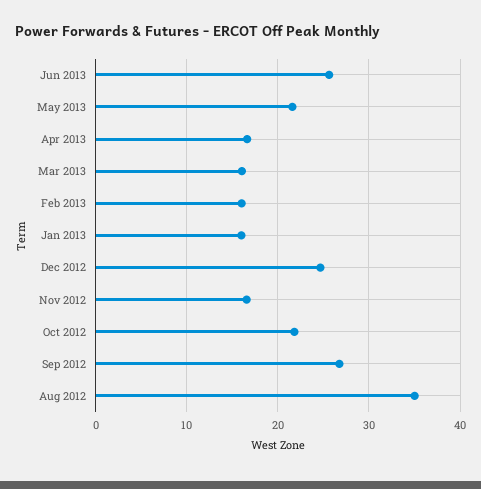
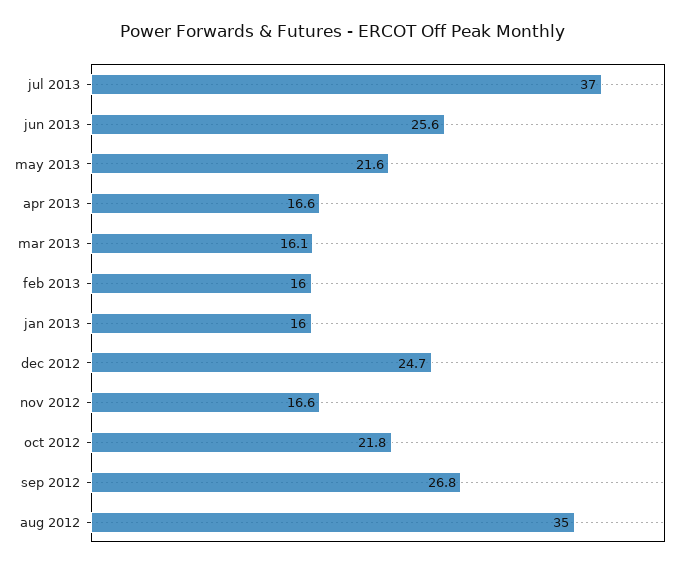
jul 2013: none -> 37

